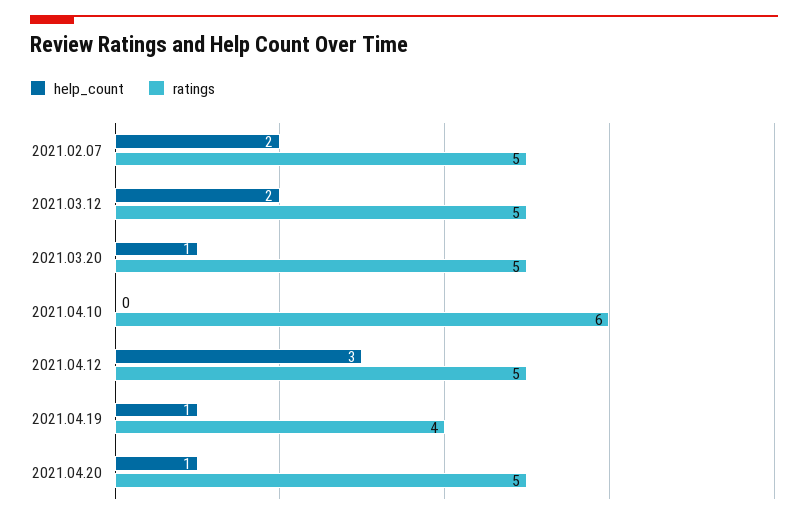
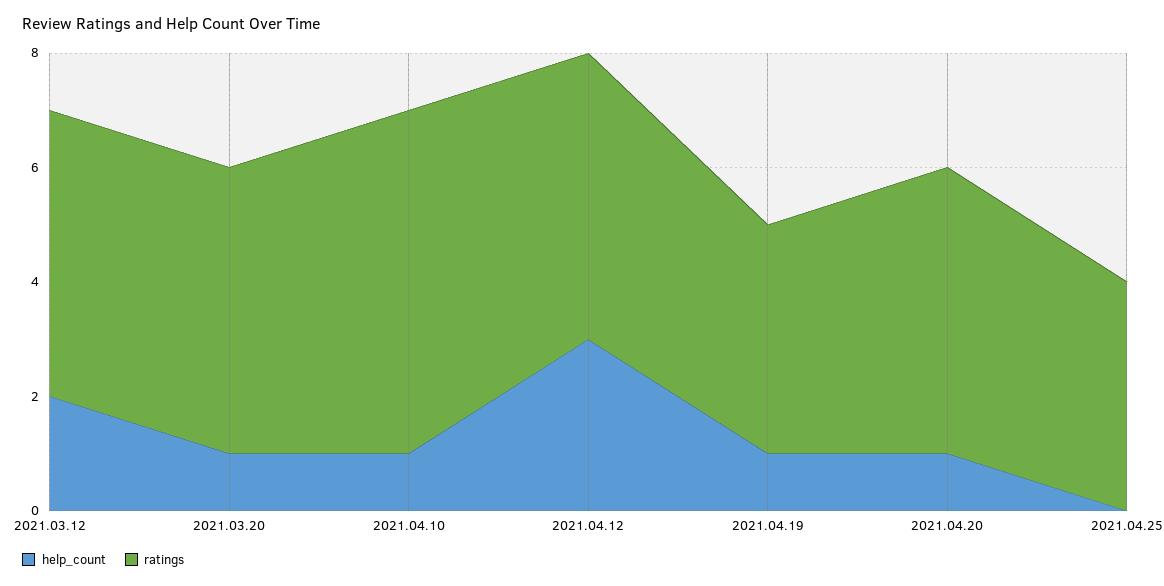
help_count, 2021.02.07: 2 -> none
ratings, 2021.02.07: 5 -> none
help_count, 2021.04.10: 0 -> 1
help_count, 2021.04.25: none -> 0
ratings, 2021.04.25: none -> 4

